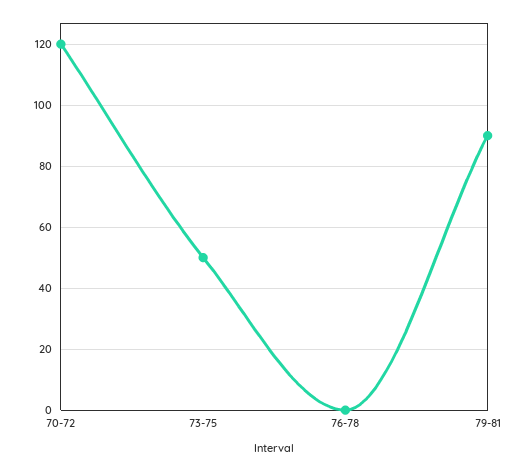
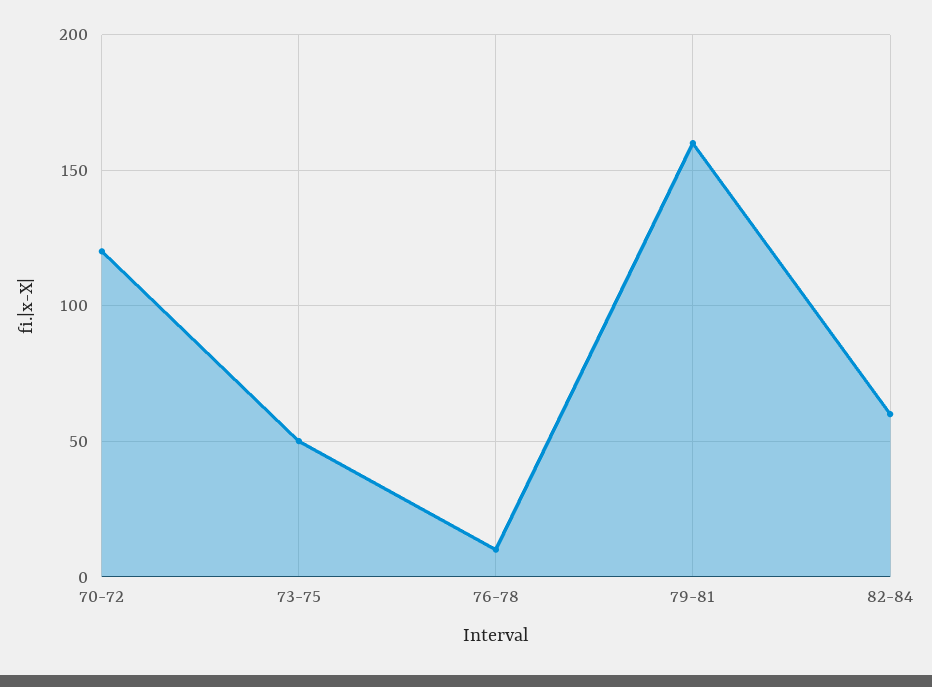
76-78: 0 -> 10
79-81: 90 -> 160
82-84: none -> 60

